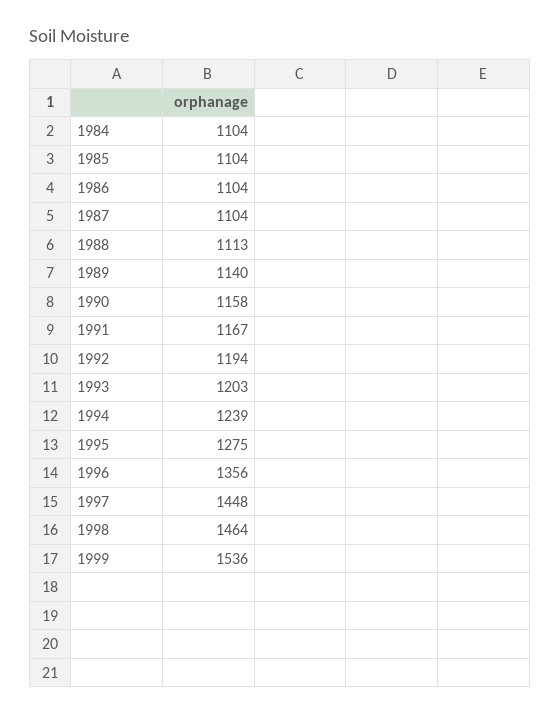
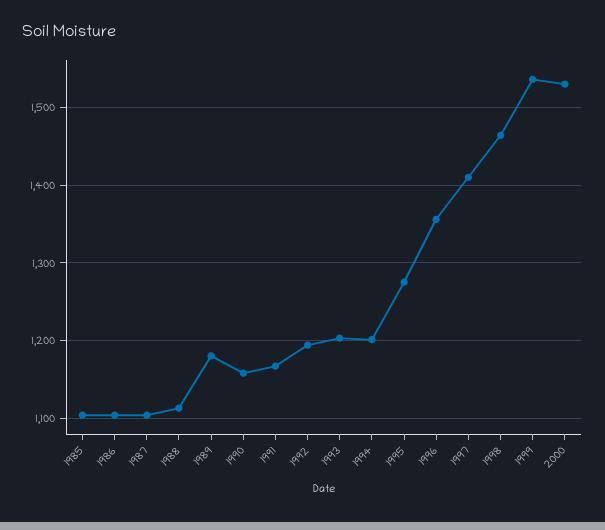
1984: 1104 -> none
1989: 1140 -> 1180
1994: 1239 -> 1200
1997: 1448 -> 1410
2000: none -> 1530

